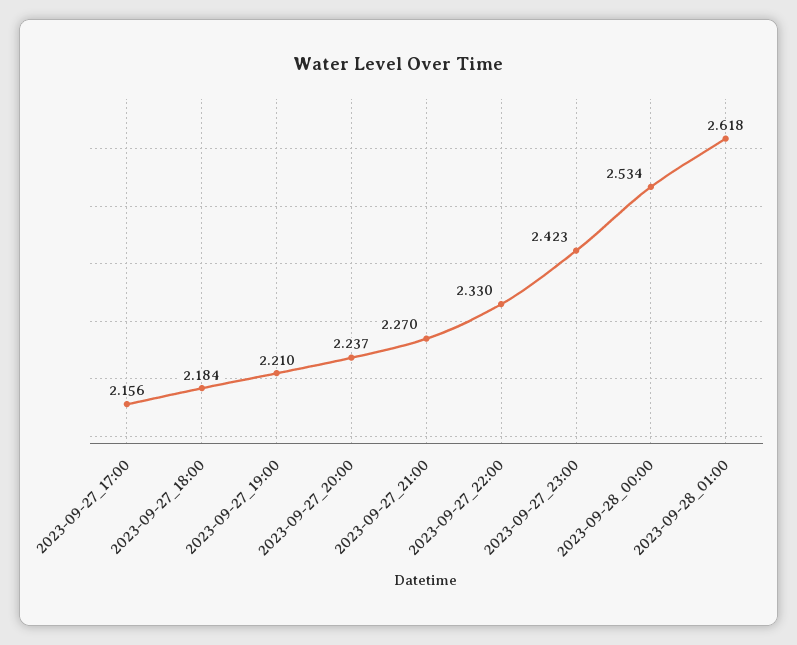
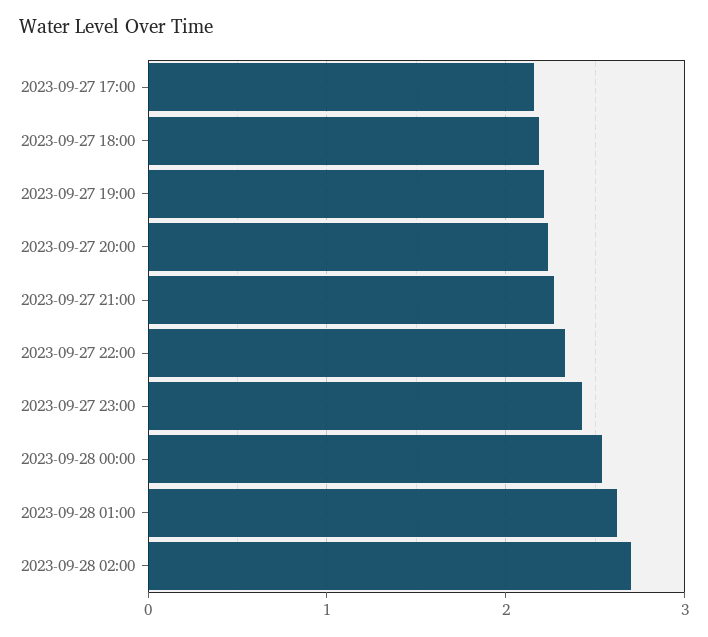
2023-09-28 02:00: none -> 2.7

